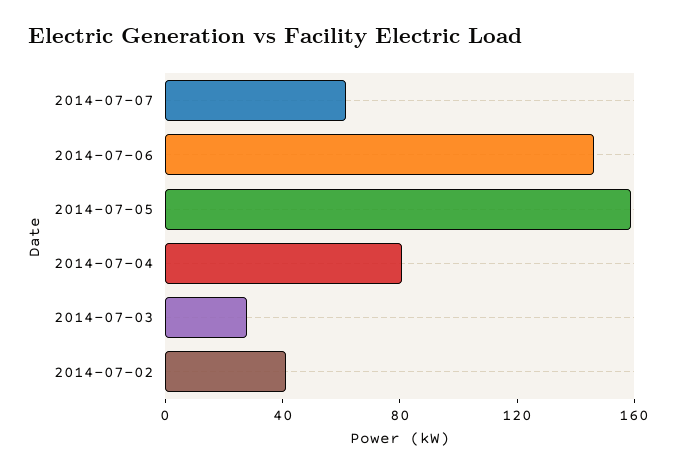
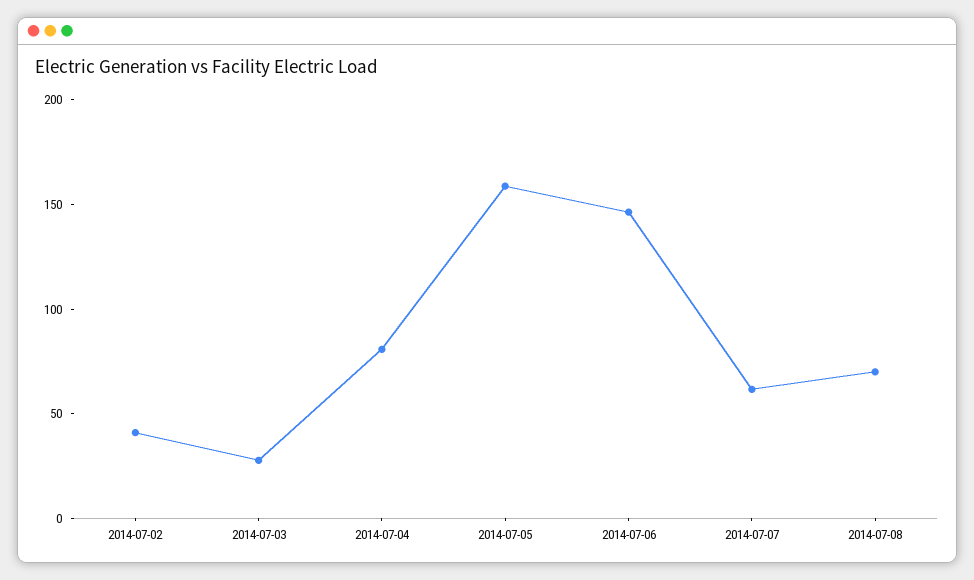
2014-07-08: none -> 70

